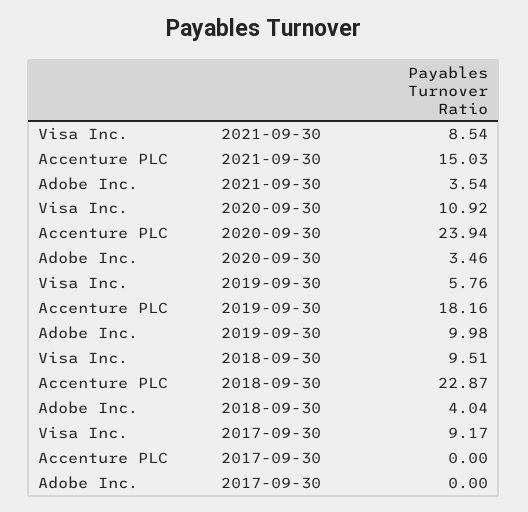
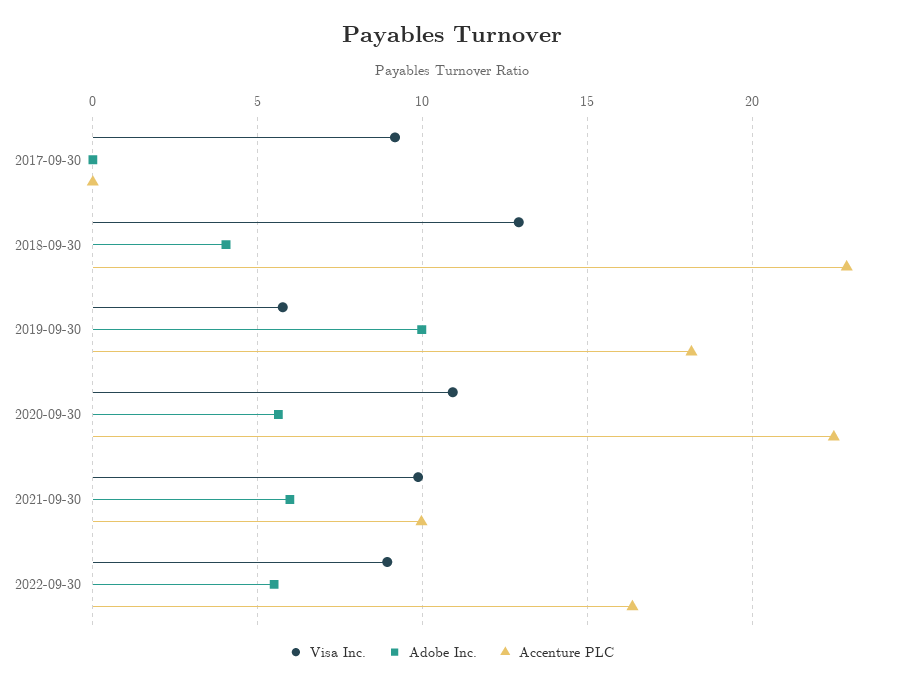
Visa Inc., 2021-09-30: 8.54 -> 10
Accenture PLC, 2021-09-30: 15.03 -> 10
Adobe Inc., 2021-09-30: 3.54 -> 6
Accenture PLC, 2020-09-30: 23.94 -> 22.5
Adobe Inc., 2020-09-30: 3.46 -> 5.5
Visa Inc., 2018-09-30: 9.51 -> 13
Visa Inc., 2022-09-30: none -> 9
Adobe Inc., 2022-09-30: none -> 5.5
Accenture PLC, 2022-09-30: none -> 16.5

